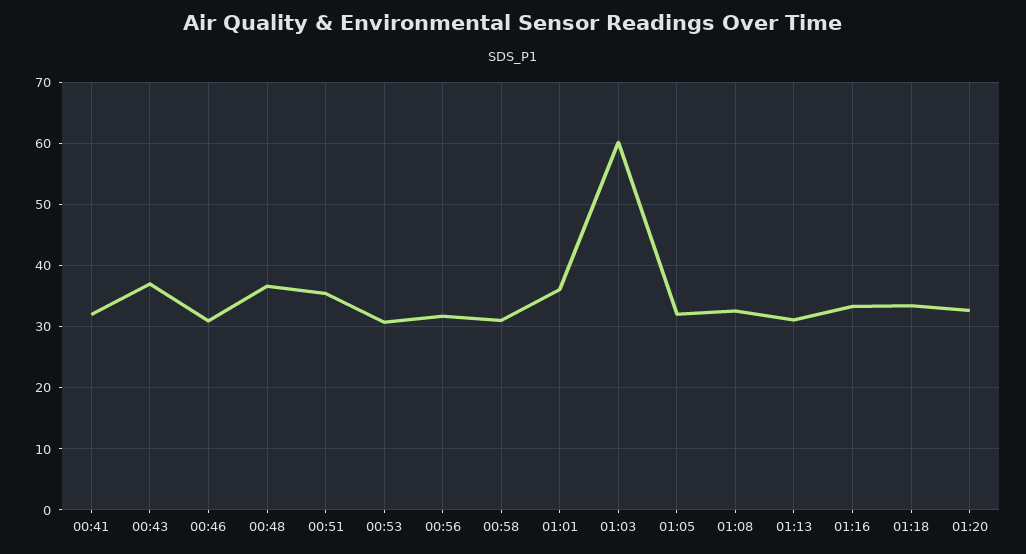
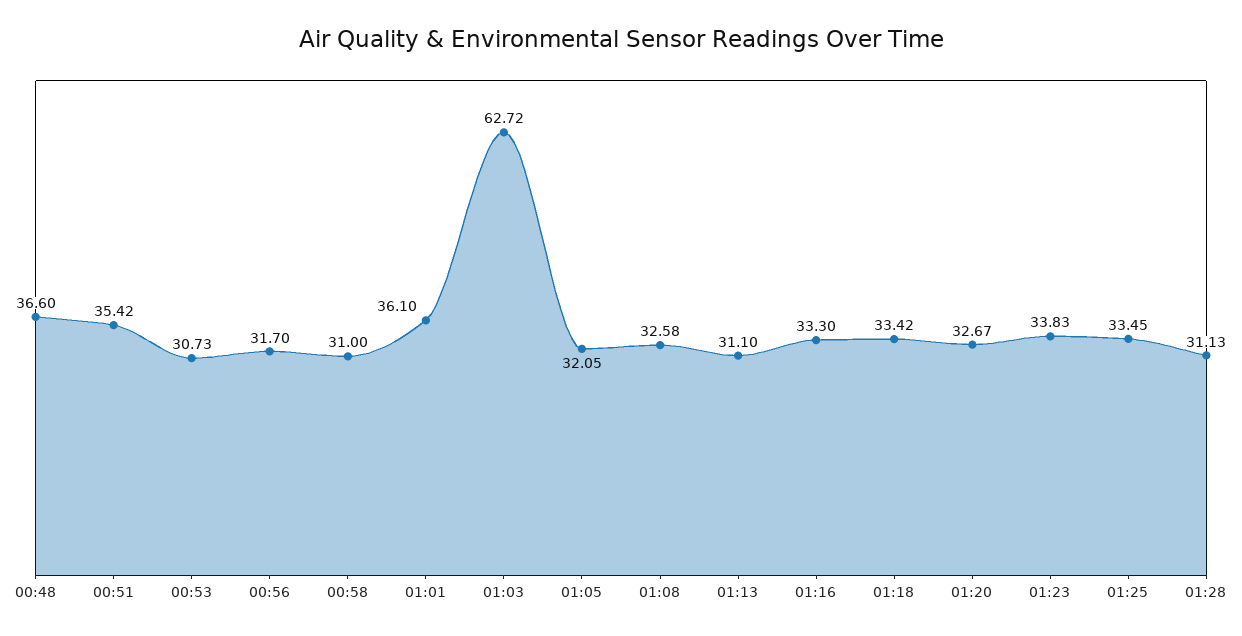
00:41: 32 -> none
00:43: 37 -> none
00:46: 31 -> none
01:03: 60 -> 62.72
01:23: none -> 33.83
01:25: none -> 33.45
01:28: none -> 31.13

